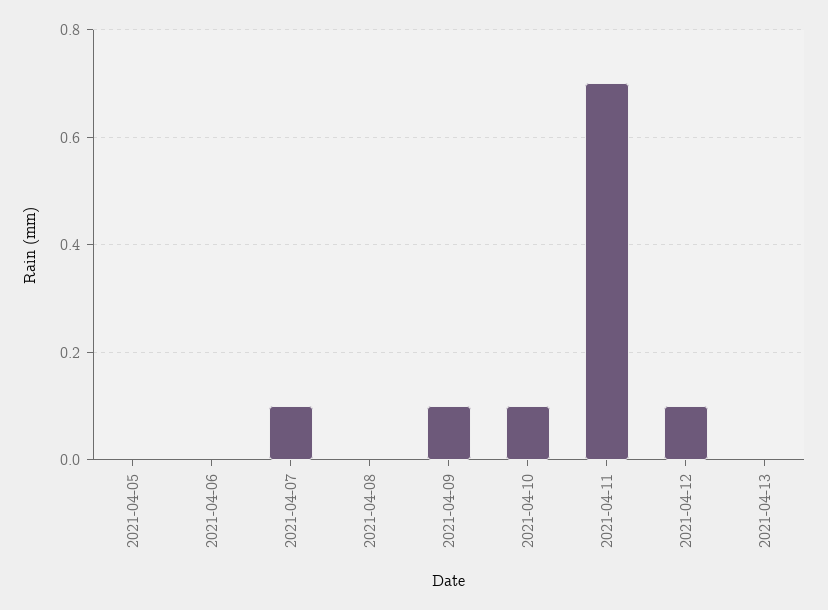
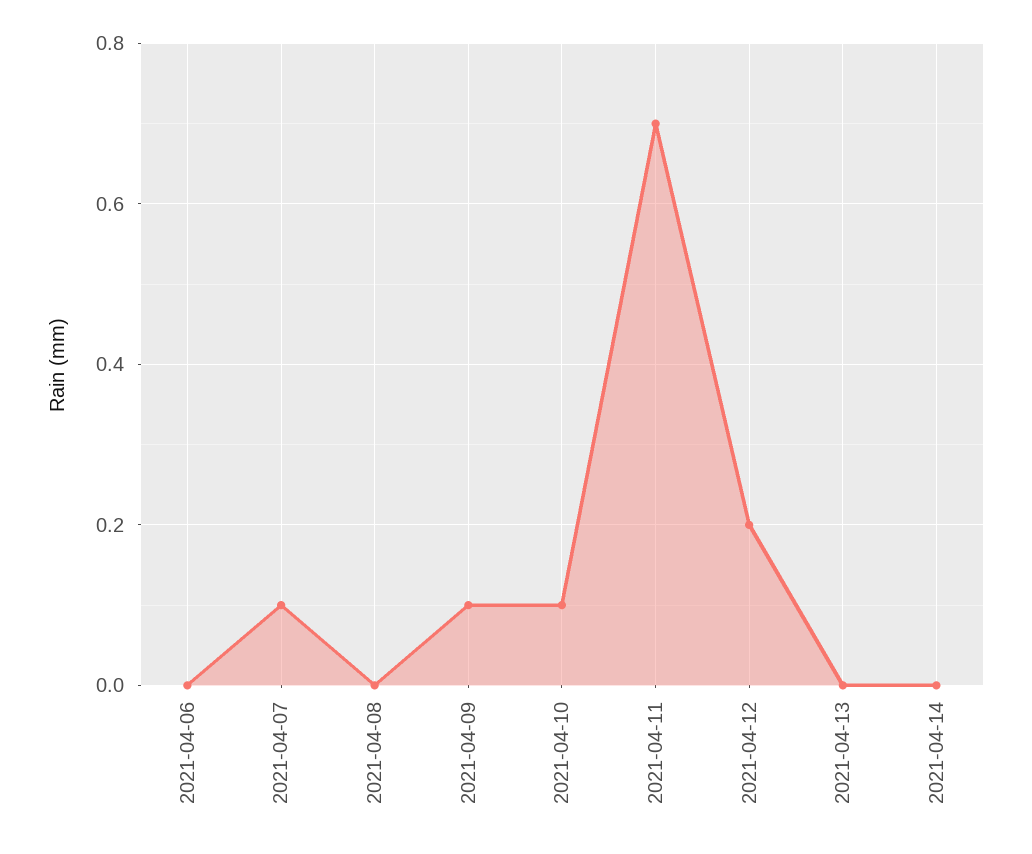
2021-04-05: 0 -> none
2021-04-12: 0.1 -> 0.2
2021-04-14: none -> 0

